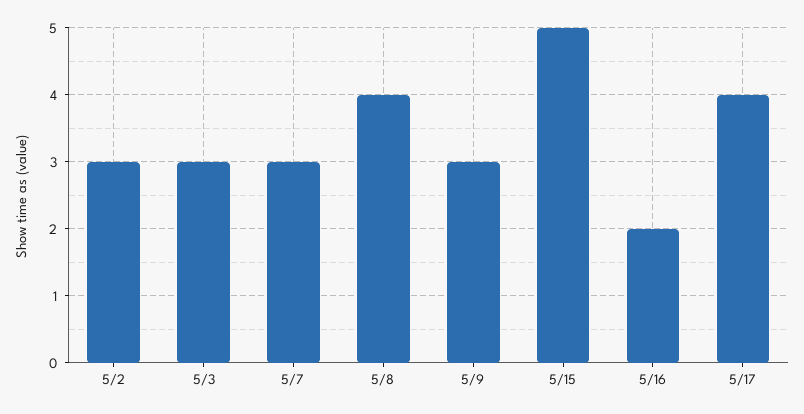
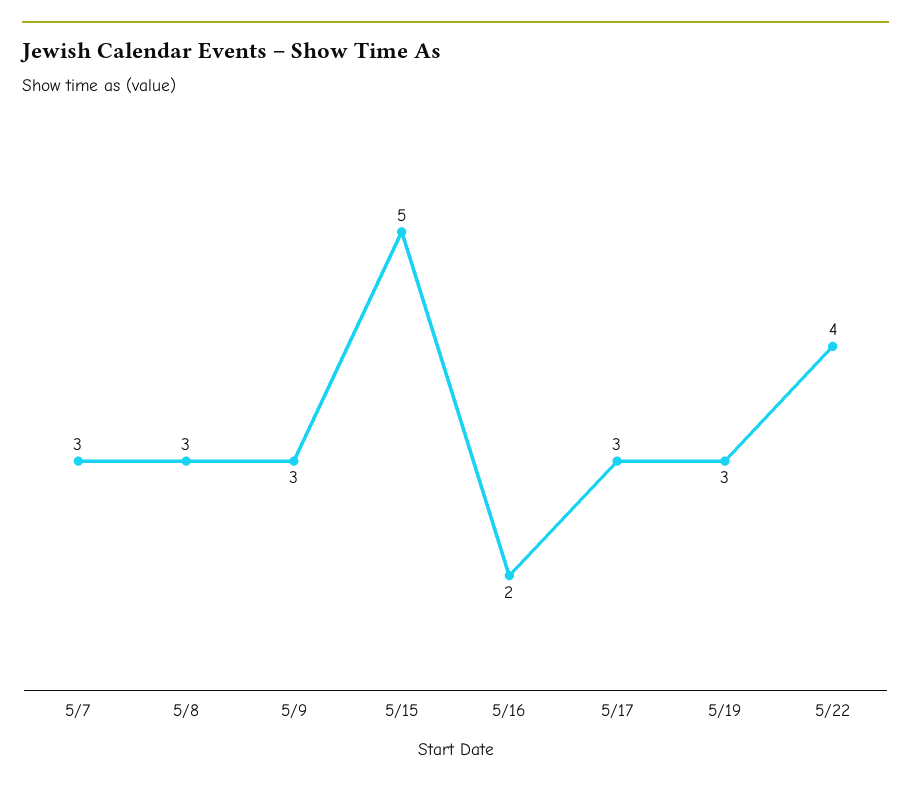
5/2: 3 -> none
5/3: 3 -> none
5/8: 4 -> 3
5/17: 4 -> 3
5/19: none -> 3
5/22: none -> 4

